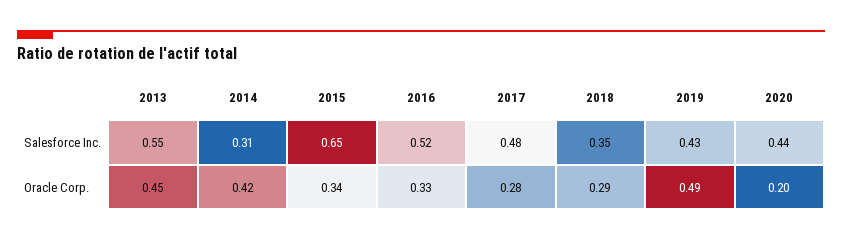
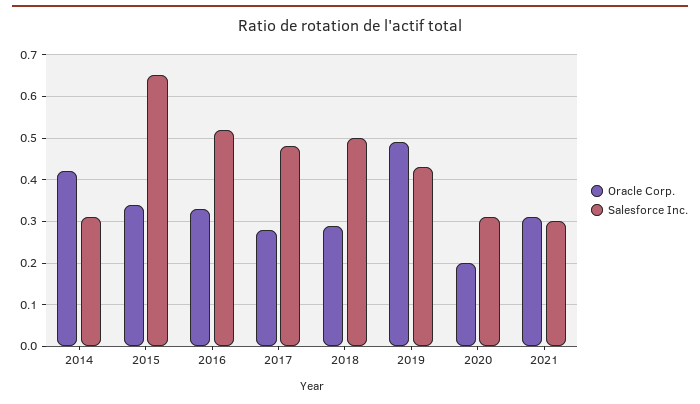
Salesforce Inc., 2013: 0.55 -> none
Salesforce Inc., 2018: 0.35 -> 0.5
Salesforce Inc., 2020: 0.44 -> 0.3
Oracle Corp., 2013: 0.45 -> none
Oracle Corp., 2021: none -> 0.3
Salesforce Inc., 2021: none -> 0.3

